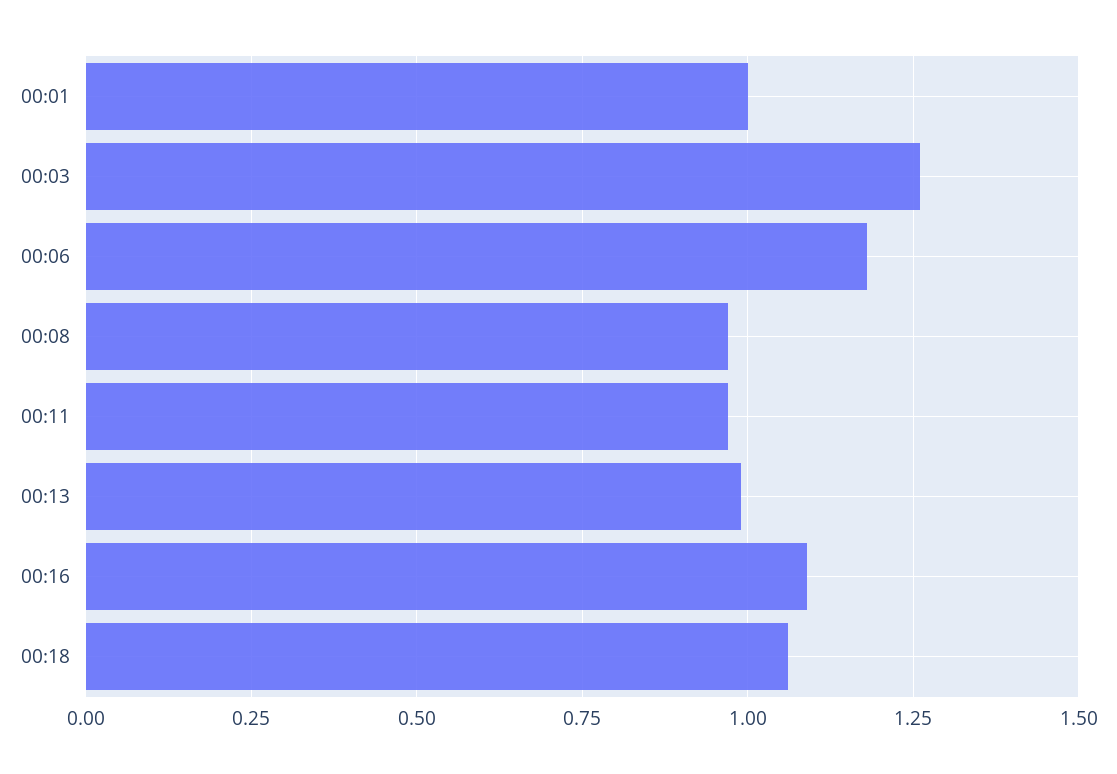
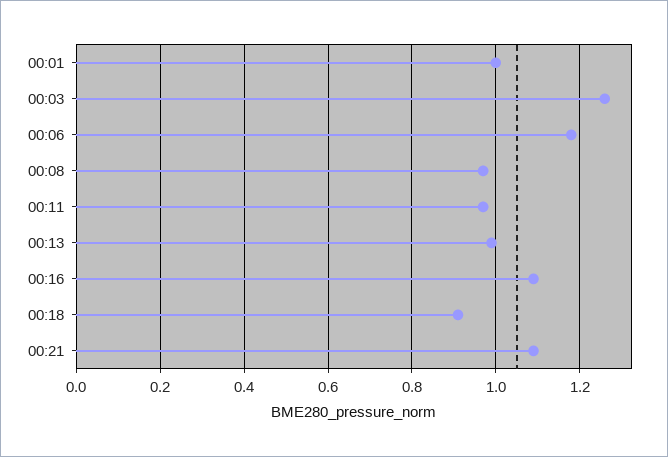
00:18: 1.05 -> 0.9
00:21: none -> 1.1

